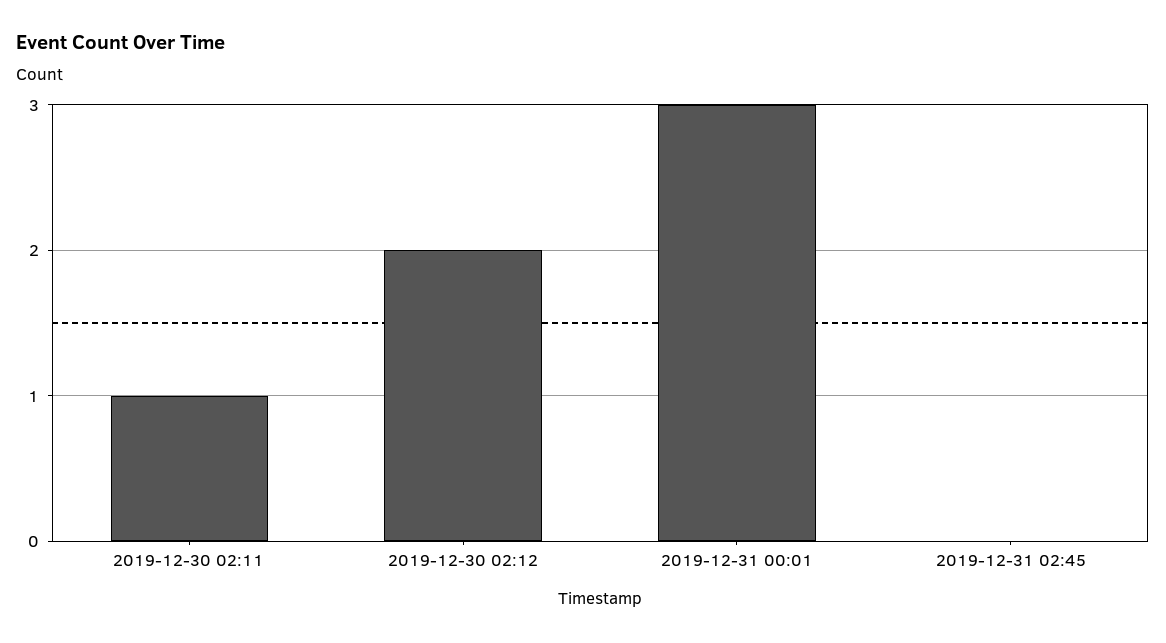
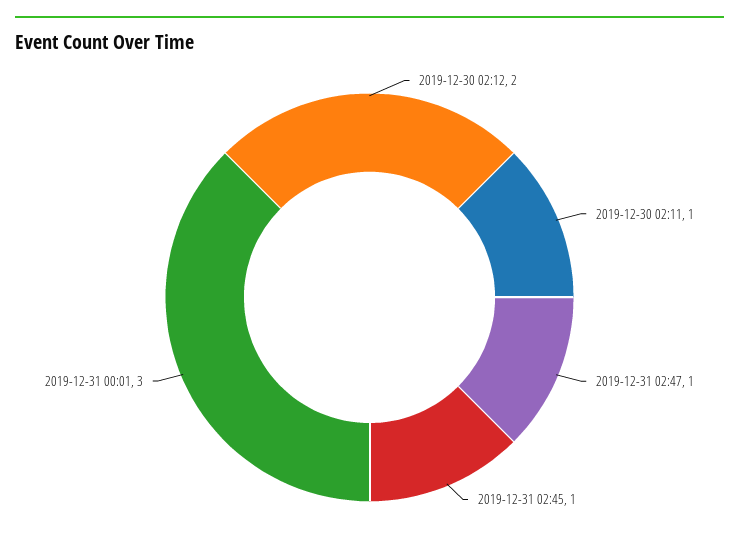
2019-12-31 02:45: 0 -> 1
2019-12-31 02:47: none -> 1

